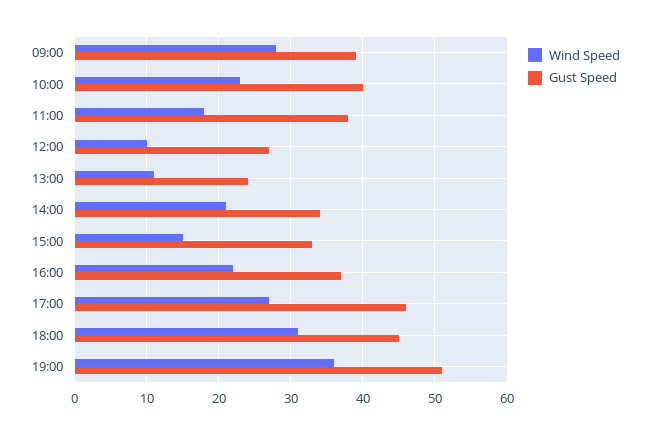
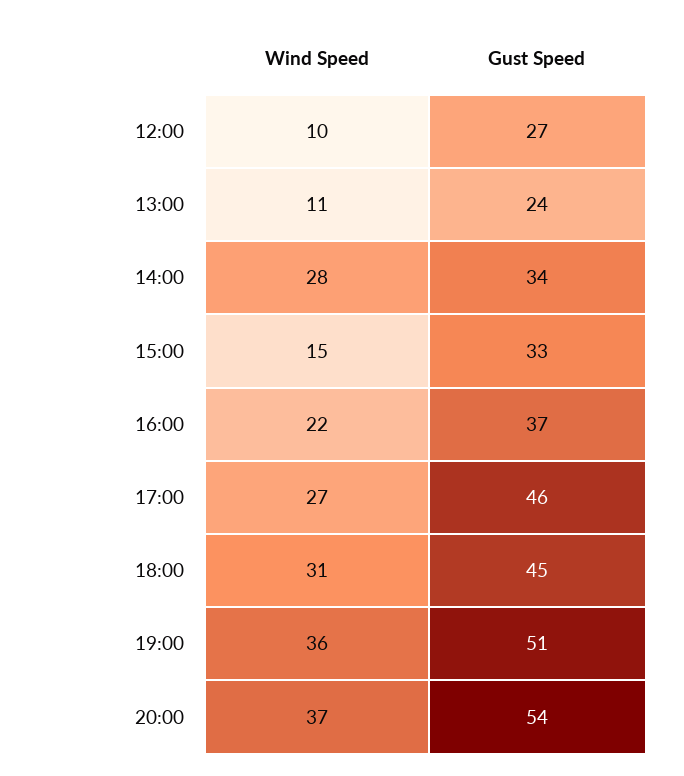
Wind Speed, 09:00: 28 -> none
Gust Speed, 09:00: 39 -> none
Wind Speed, 10:00: 23 -> none
Gust Speed, 10:00: 40 -> none
Wind Speed, 11:00: 18 -> none
Gust Speed, 11:00: 38 -> none
Wind Speed, 14:00: 21 -> 28
Wind Speed, 20:00: none -> 37
Gust Speed, 20:00: none -> 54

